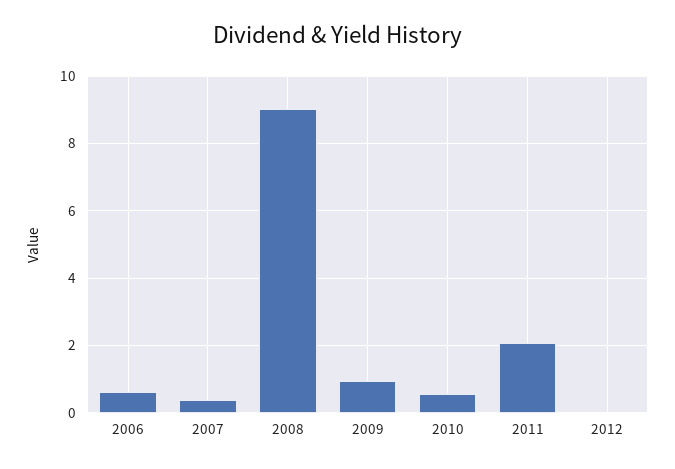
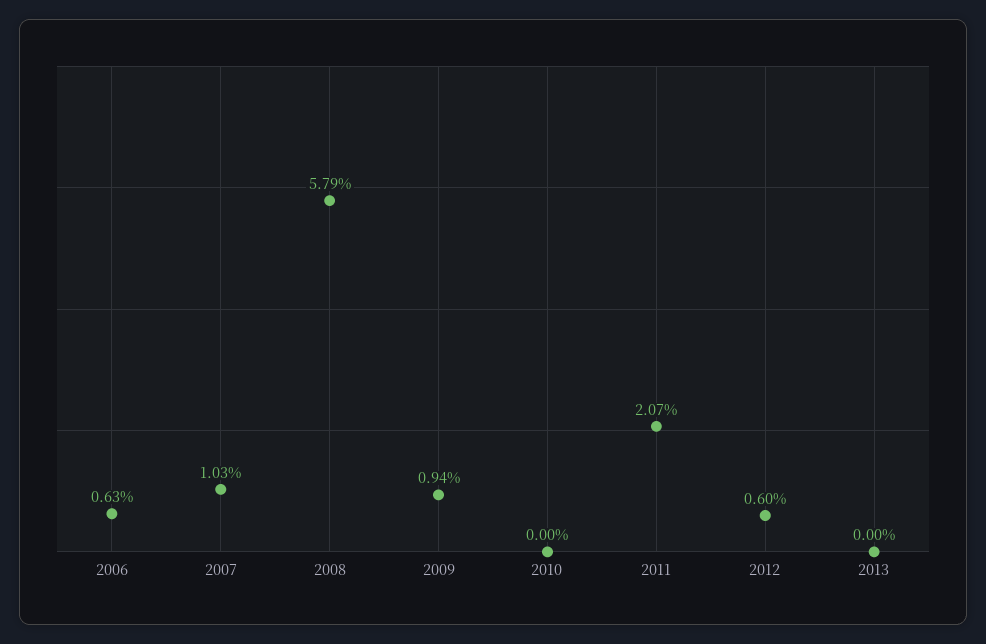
2007: 0.4 -> 1.03
2008: 9 -> 5.79
2010: 0.6 -> 0
2012: 0 -> 0.6
2013: none -> 0

